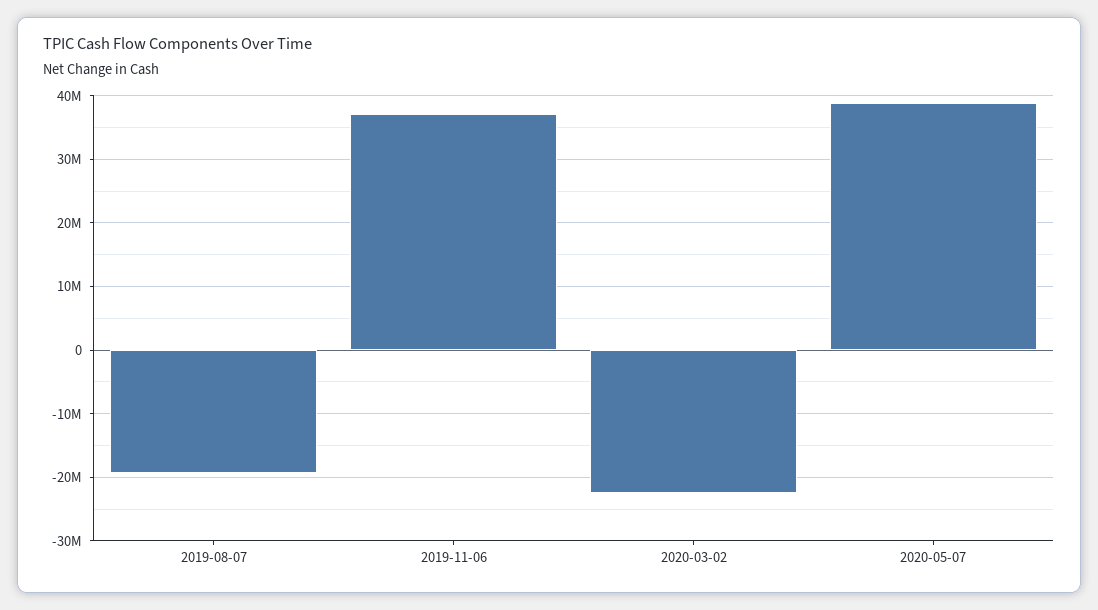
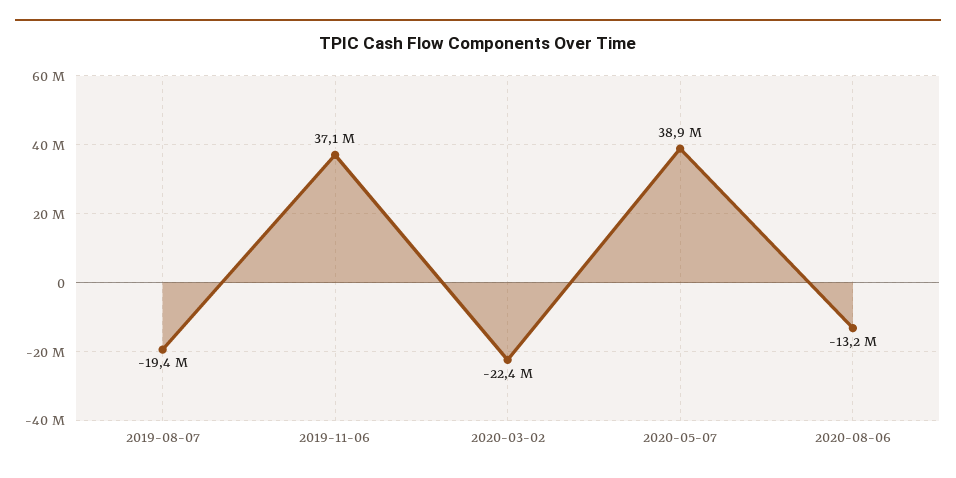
2020-08-06: none -> -13200000

